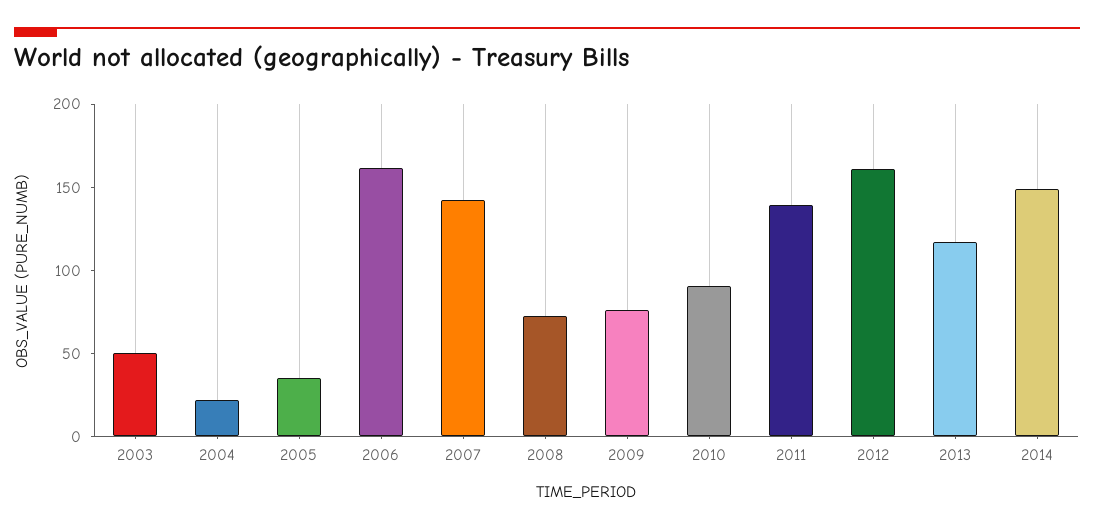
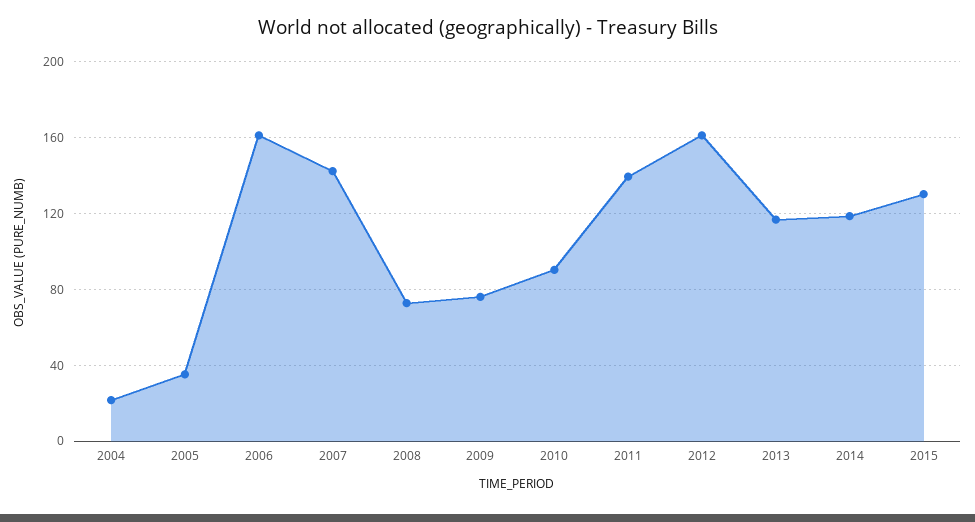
2003: 50 -> none
2014: 150 -> 120
2015: none -> 130

